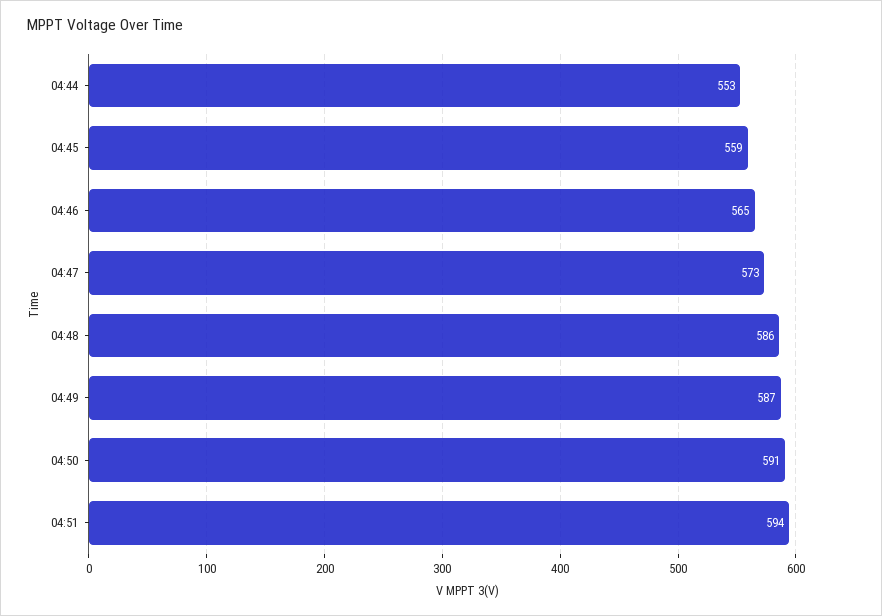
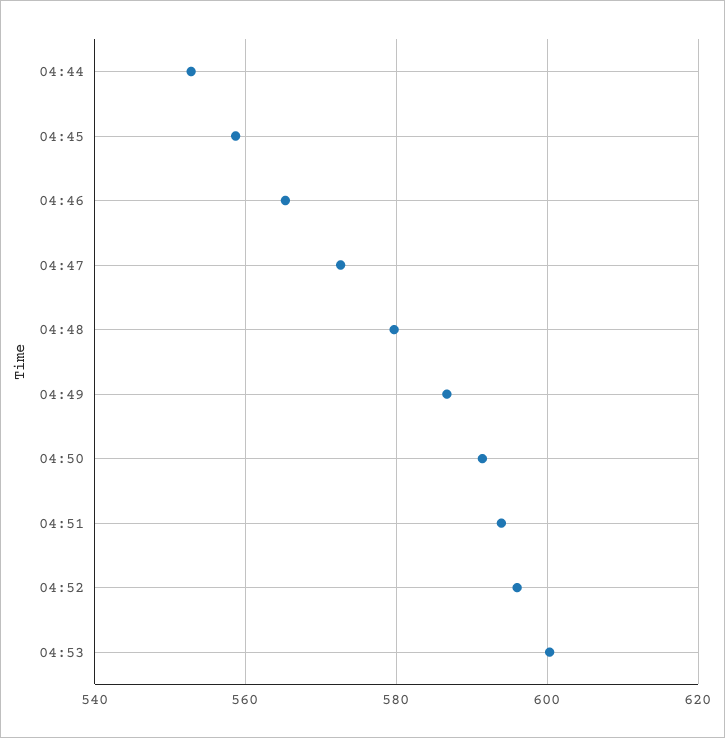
04:48: 586 -> 580
04:52: none -> 596
04:53: none -> 600

